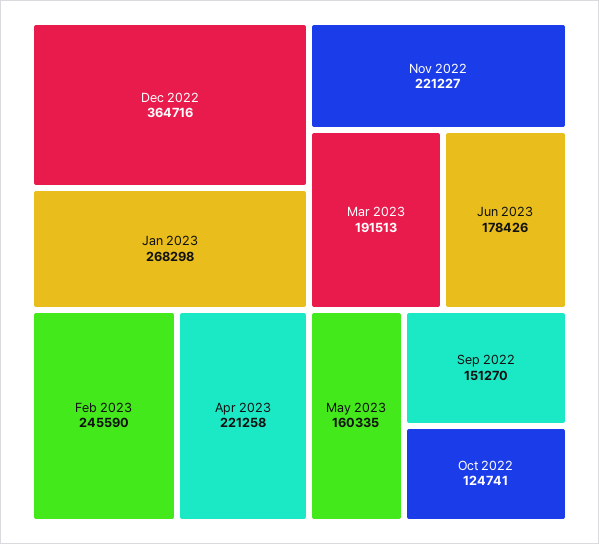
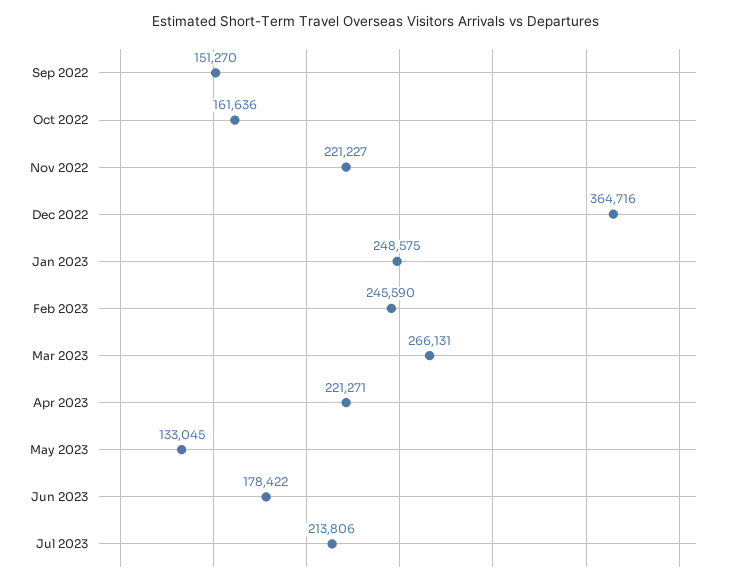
Jan 2023: 268298 -> 248575
Apr 2023: 221258 -> 221271
Mar 2023: 191513 -> 266131
Jun 2023: 178426 -> 178422
May 2023: 160335 -> 133045
Oct 2022: 124741 -> 161636
Jul 2023: none -> 213806

